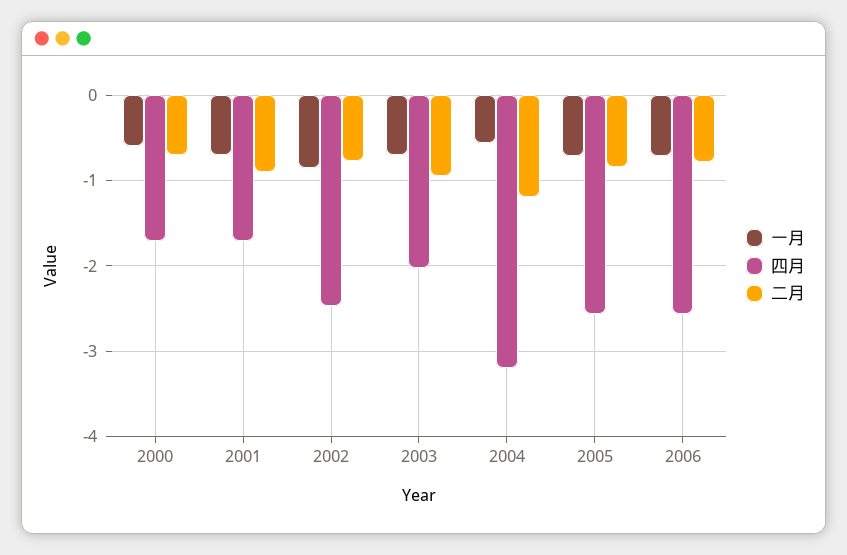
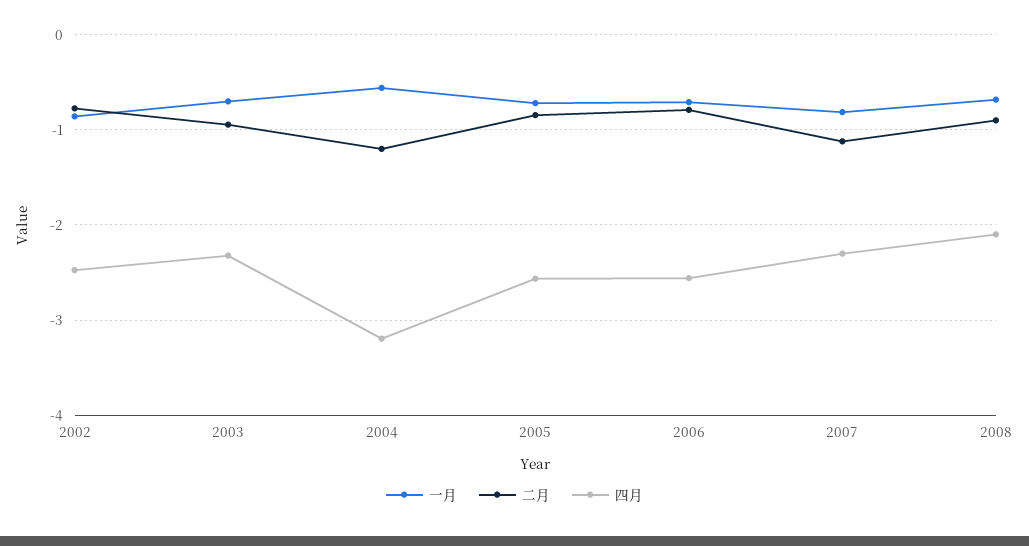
一月, 2000: -0.6 -> none
四月, 2000: -1.7 -> none
二月, 2000: -0.7 -> none
一月, 2001: -0.7 -> none
四月, 2001: -1.7 -> none
二月, 2001: -0.9 -> none
四月, 2003: -2 -> -2.3
一月, 2007: none -> -0.8
二月, 2007: none -> -1.1
四月, 2007: none -> -2.3
一月, 2008: none -> -0.7
二月, 2008: none -> -0.9
四月, 2008: none -> -2.1

